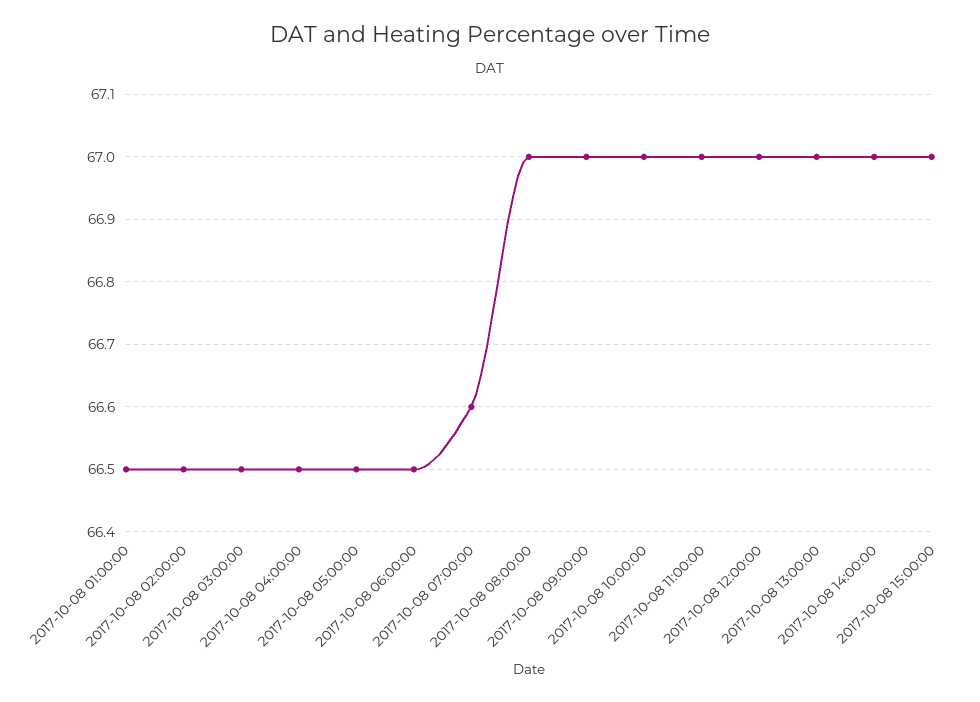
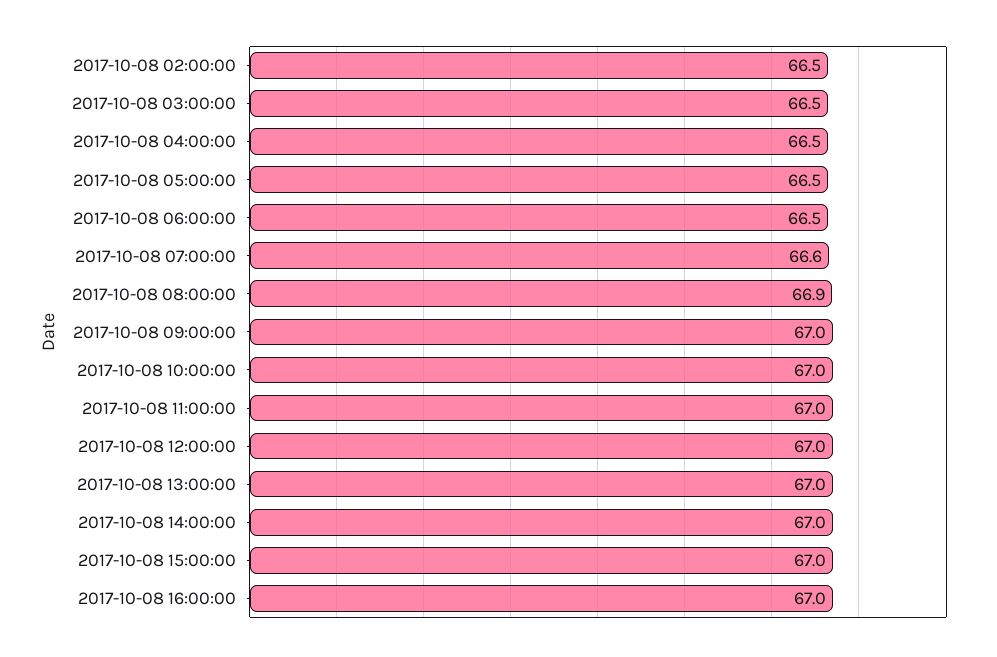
2017-10-08 01:00:00: 66.5 -> none
2017-10-08 08:00:00: 67 -> 66.9
2017-10-08 16:00:00: none -> 67

